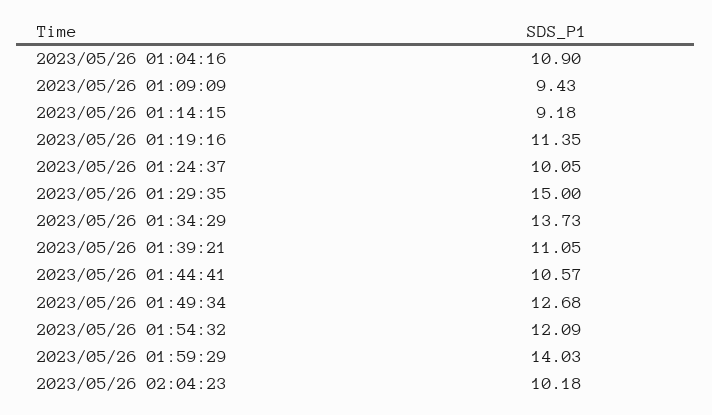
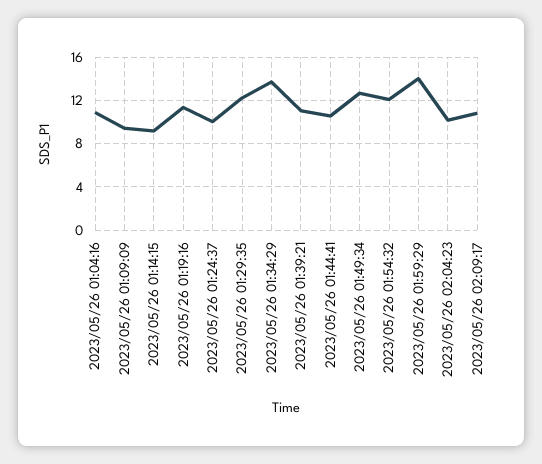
2023/05/26 01:29:35: 15 -> 12
2023/05/26 02:09:17: none -> 11

